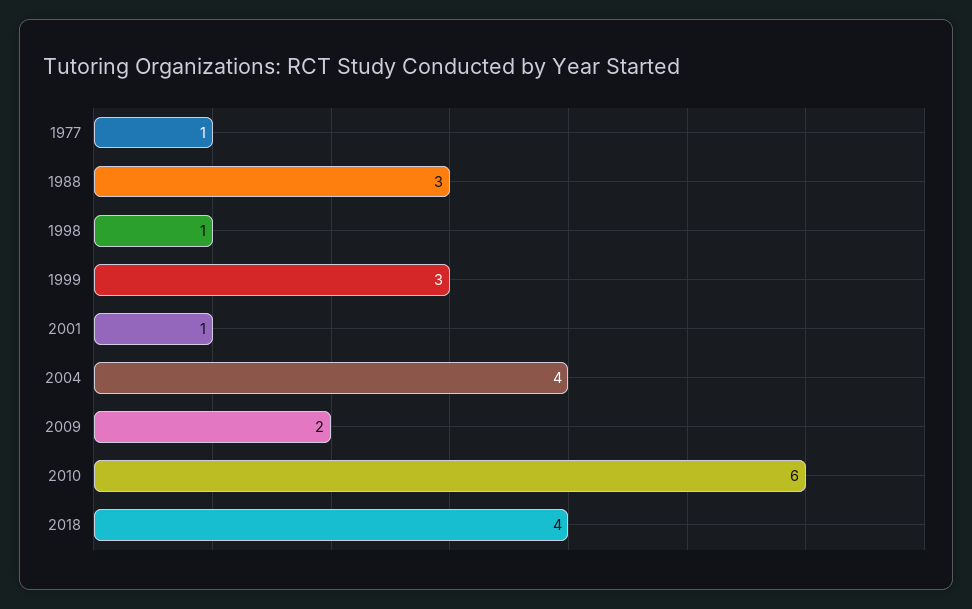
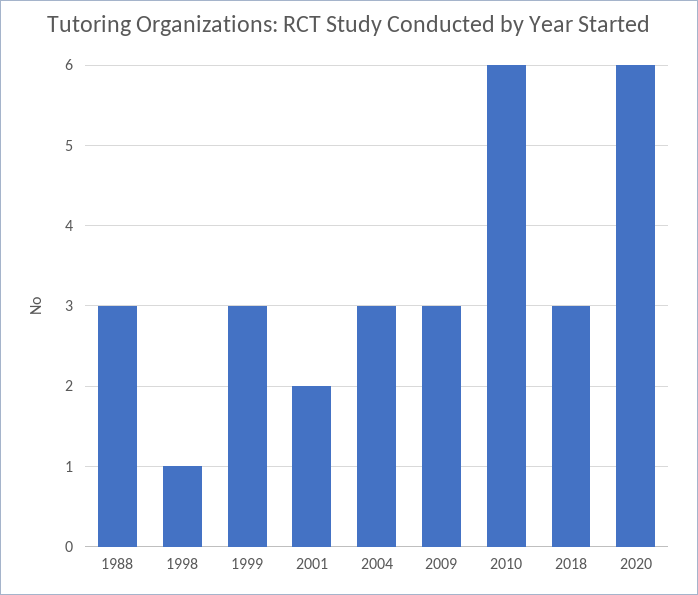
1977: 1 -> none
2001: 1 -> 2
2004: 4 -> 3
2009: 2 -> 3
2018: 4 -> 3
2020: none -> 6

